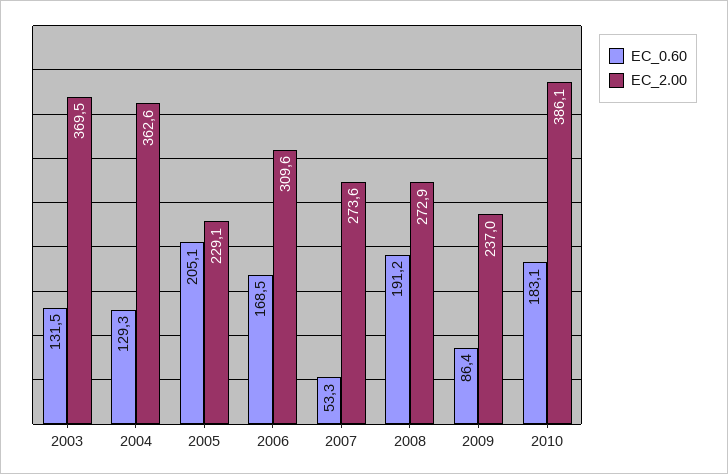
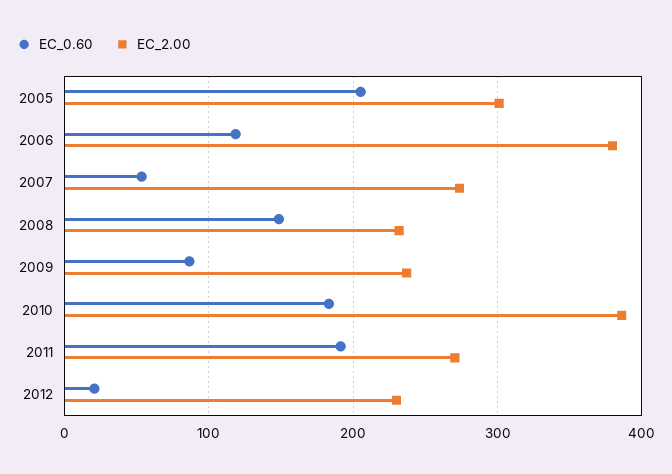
EC_0.60, 2003: 131.5 -> none
EC_2.00, 2003: 369.5 -> none
EC_0.60, 2004: 129.3 -> none
EC_2.00, 2004: 362.6 -> none
EC_2.00, 2005: 229.1 -> 300
EC_0.60, 2006: 168.5 -> 120
EC_2.00, 2006: 309.6 -> 380
EC_0.60, 2008: 191.2 -> 150
EC_2.00, 2008: 272.9 -> 230
EC_0.60, 2011: none -> 190
EC_2.00, 2011: none -> 270
EC_0.60, 2012: none -> 20
EC_2.00, 2012: none -> 230

